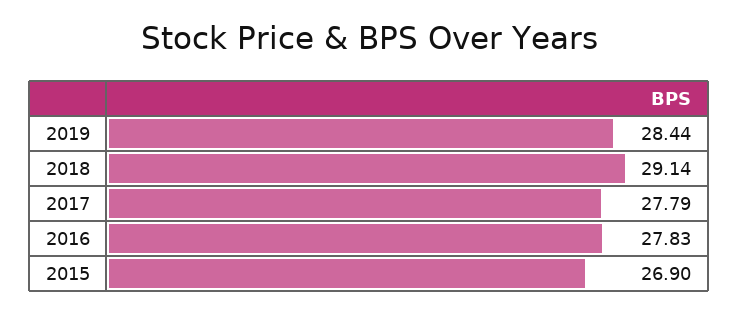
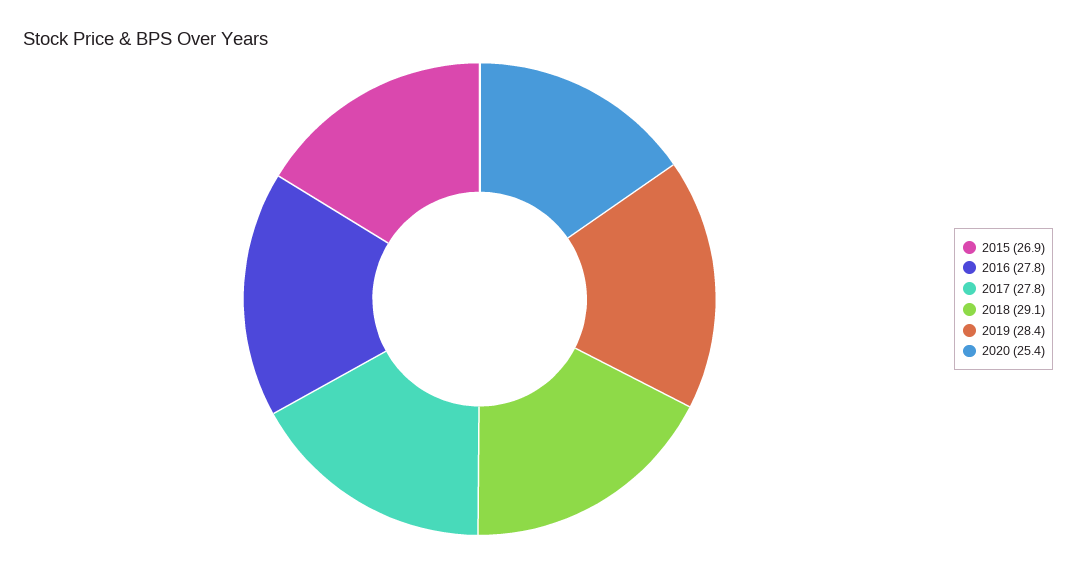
2020: none -> 25.4

